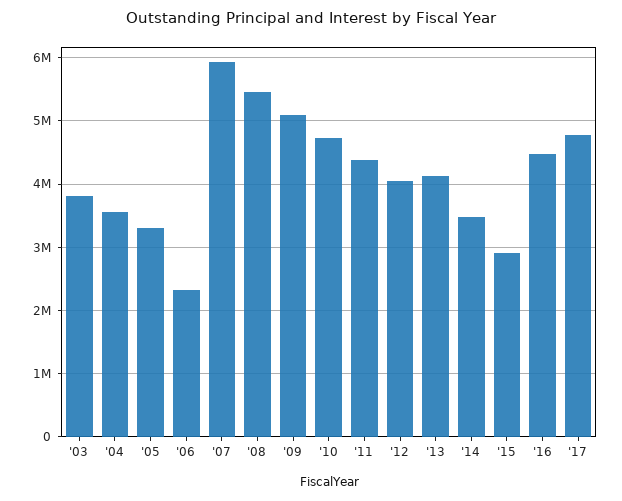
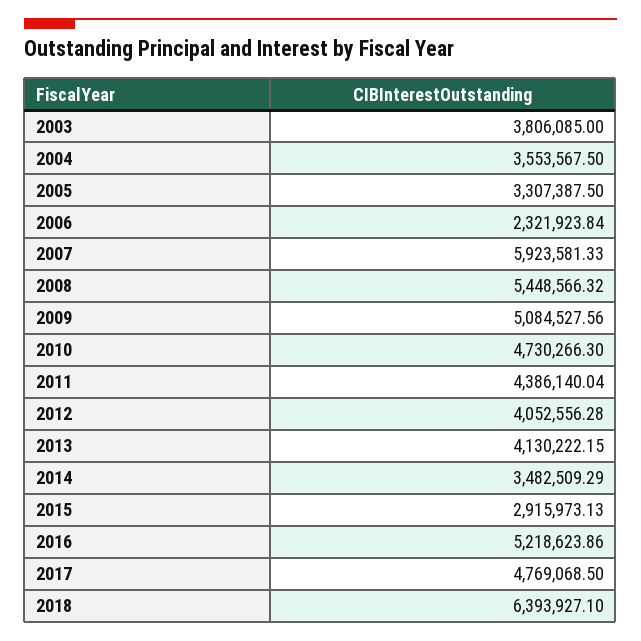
'16: 4500000 -> 5218623.86
2018: none -> 6393927.1

